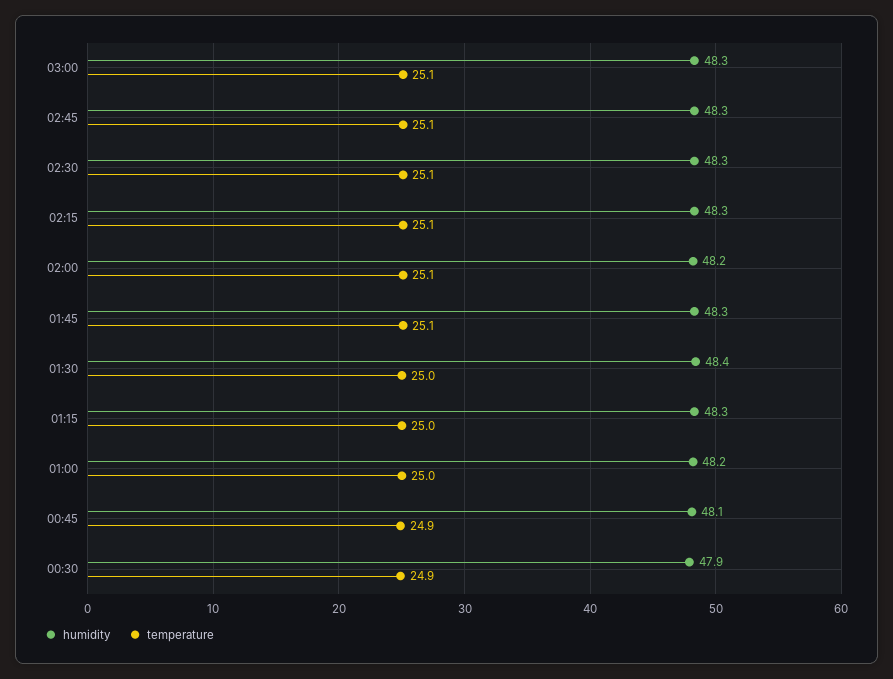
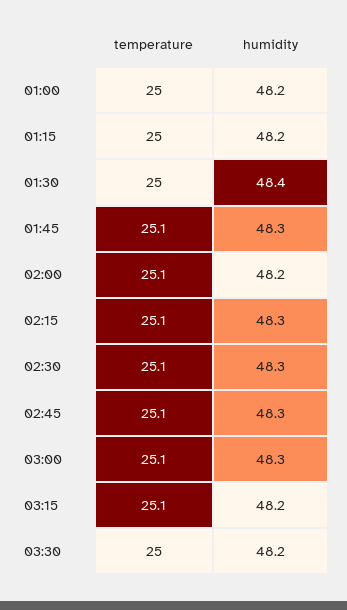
humidity, 01:15: 48.3 -> 48.2
humidity, 00:45: 48.1 -> none
temperature, 00:45: 24.9 -> none
humidity, 00:30: 47.9 -> none
temperature, 00:30: 24.9 -> none
temperature, 03:15: none -> 25.1
humidity, 03:15: none -> 48.2
temperature, 03:30: none -> 25
humidity, 03:30: none -> 48.2

